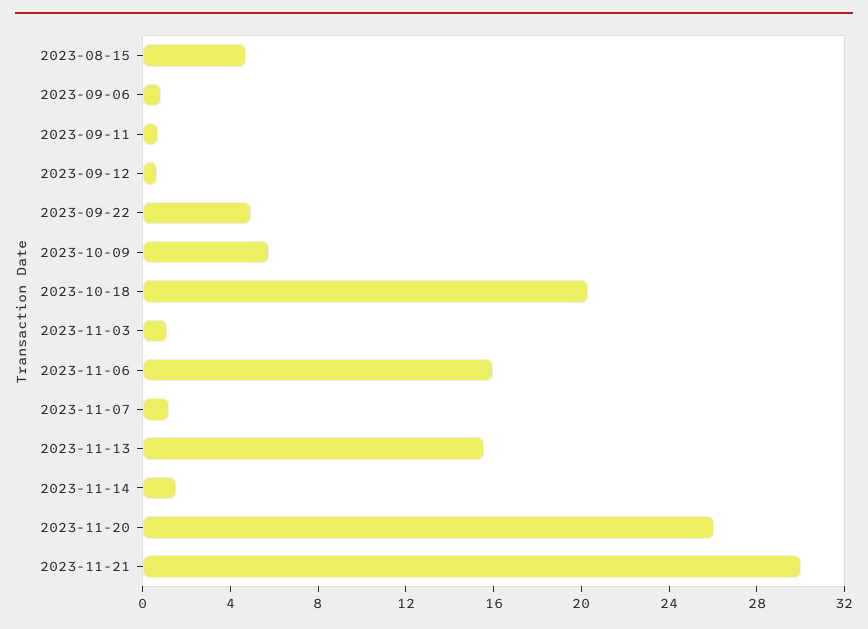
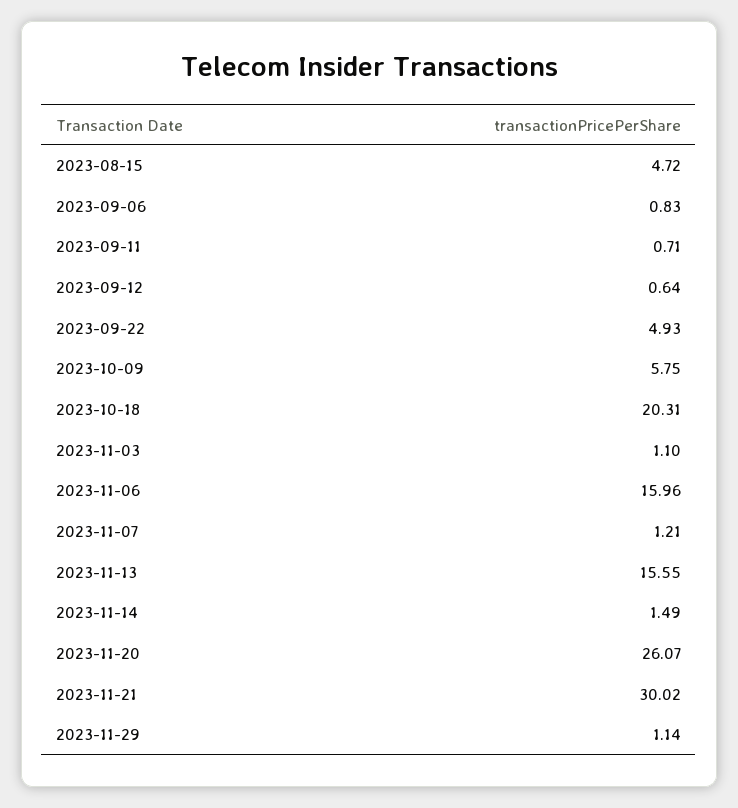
2023-11-29: none -> 1.14

